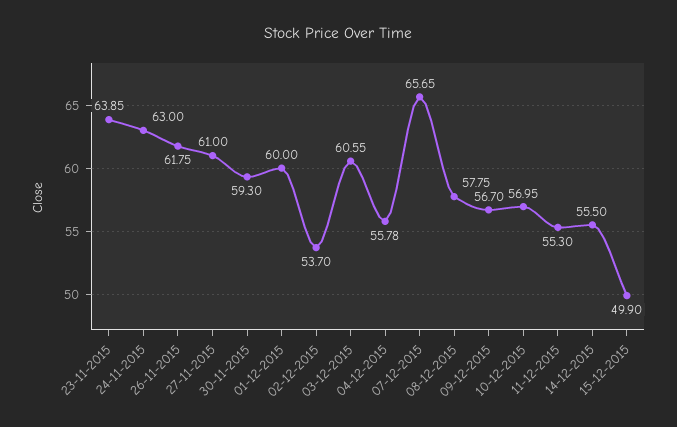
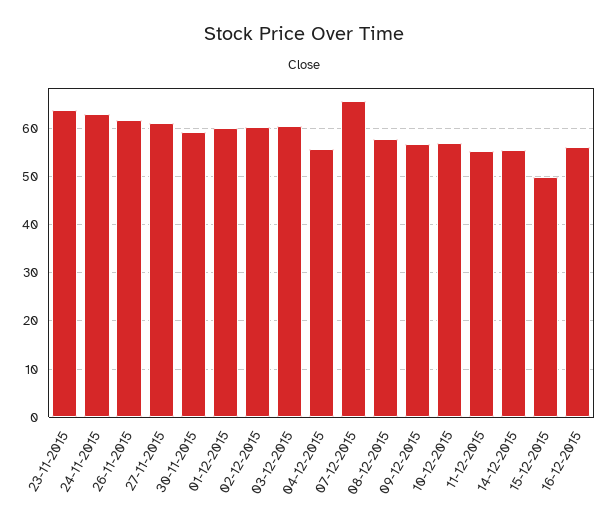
02-12-2015: 53.7 -> 60
16-12-2015: none -> 56

